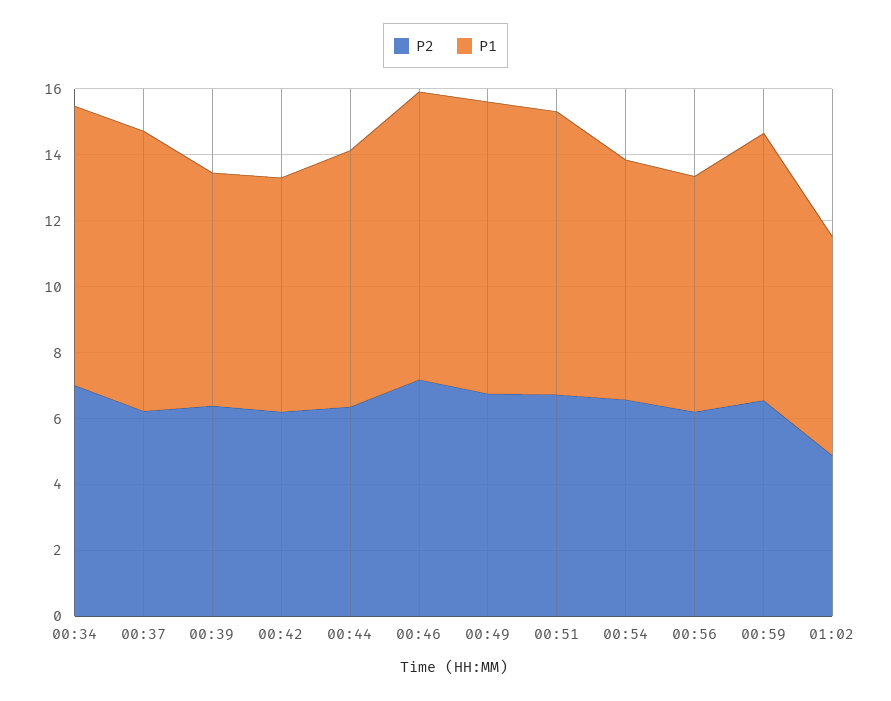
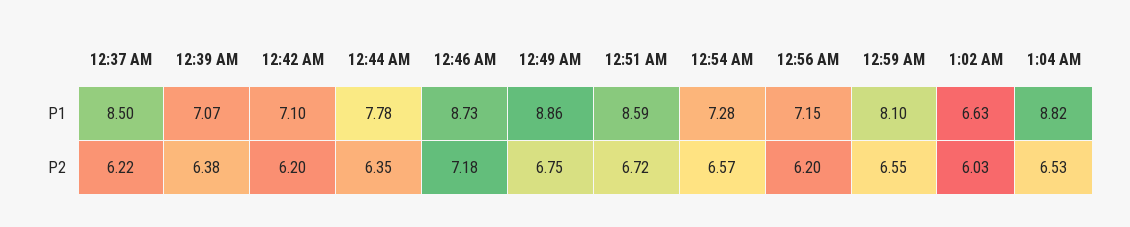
P2, 00:34: 7 -> none
P1, 00:34: 8.5 -> none
P2, 01:02: 5 -> 6.03
P1, 1:04 AM: none -> 8.82
P2, 1:04 AM: none -> 6.53

